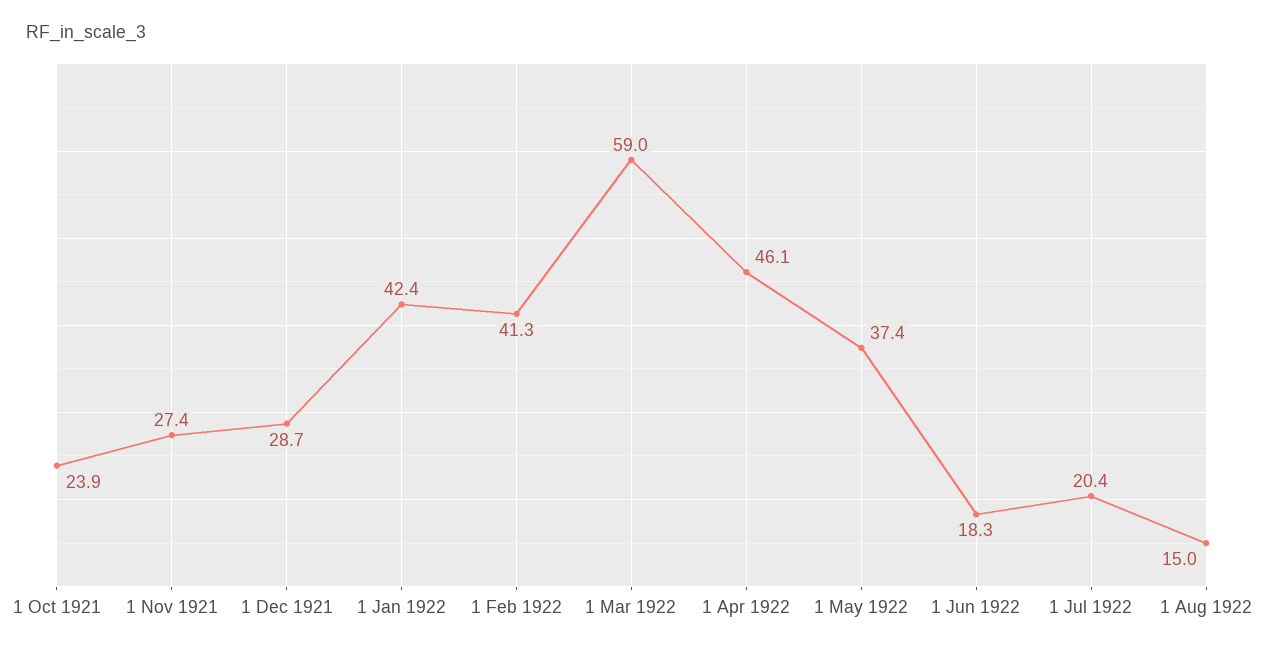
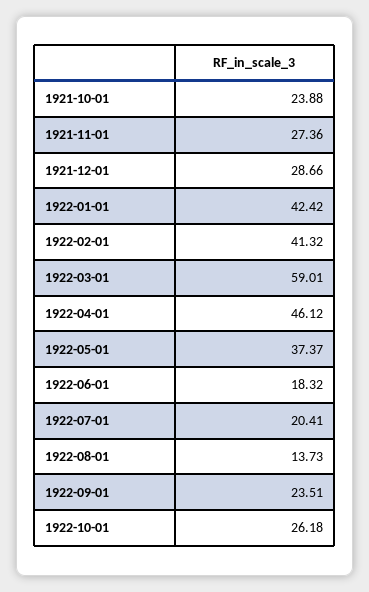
1 Aug 1922: 15 -> 13.73
1922-09-01: none -> 23.51
1922-10-01: none -> 26.18

